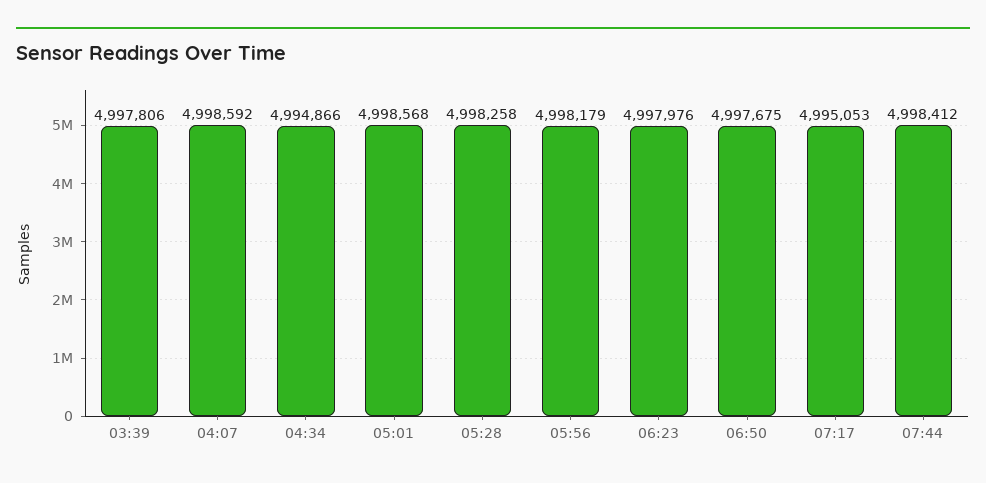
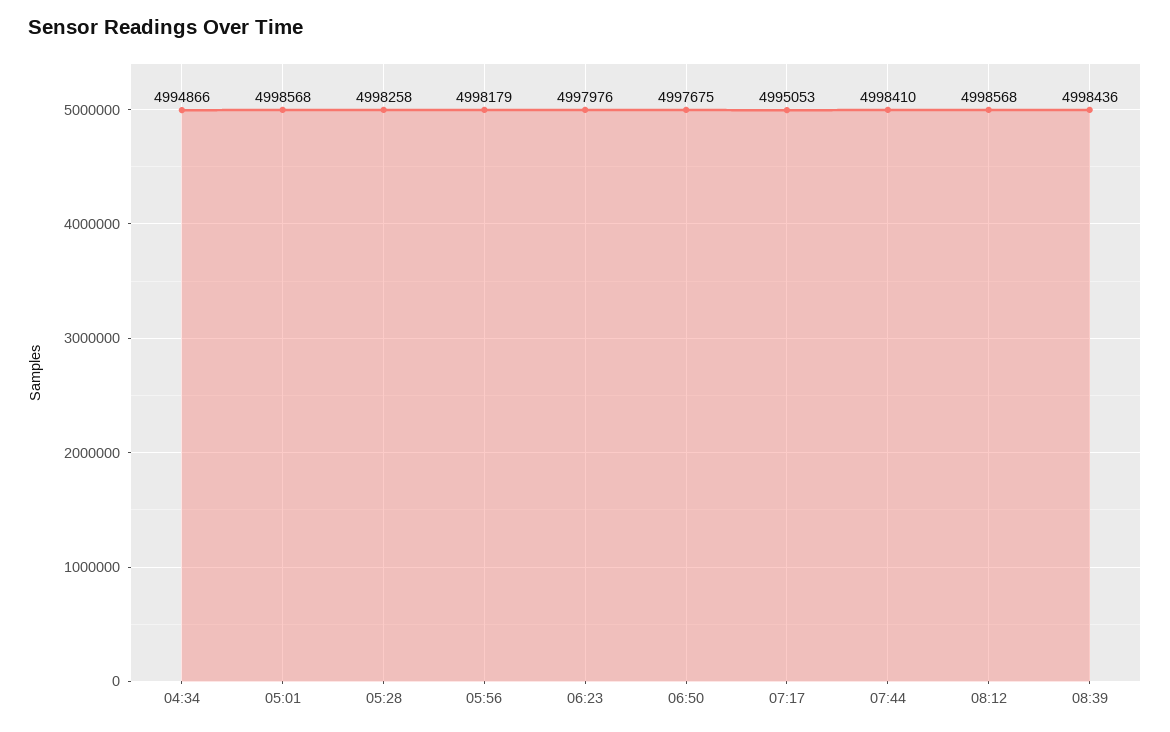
03:39: 4997806 -> none
04:07: 4998592 -> none
07:44: 4998412 -> 4998410
08:12: none -> 4998568
08:39: none -> 4998436

